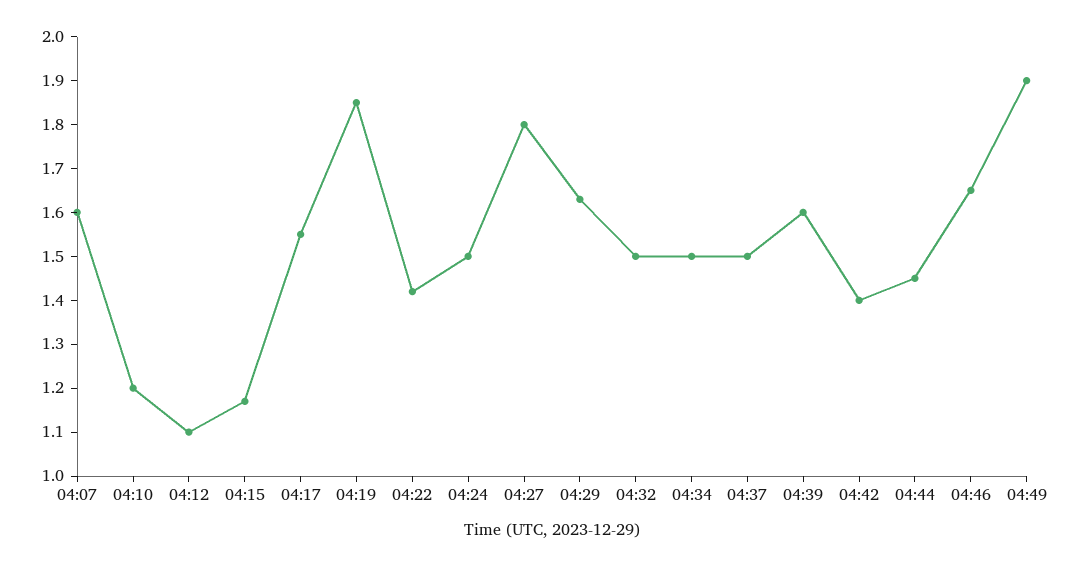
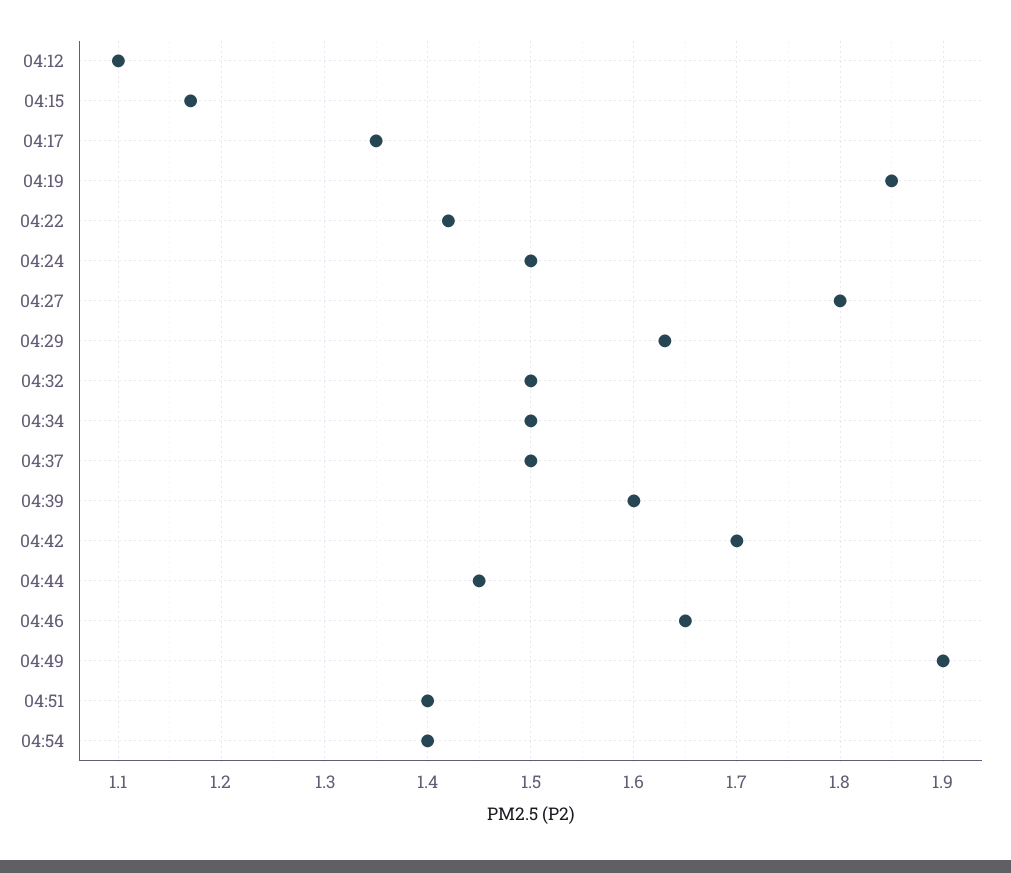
04:07: 1.6 -> none
04:10: 1.2 -> none
04:17: 1.55 -> 1.35
04:42: 1.4 -> 1.7
04:51: none -> 1.4
04:54: none -> 1.4

